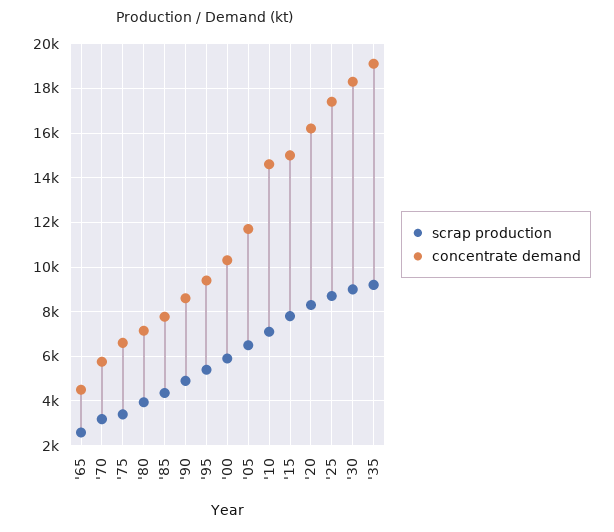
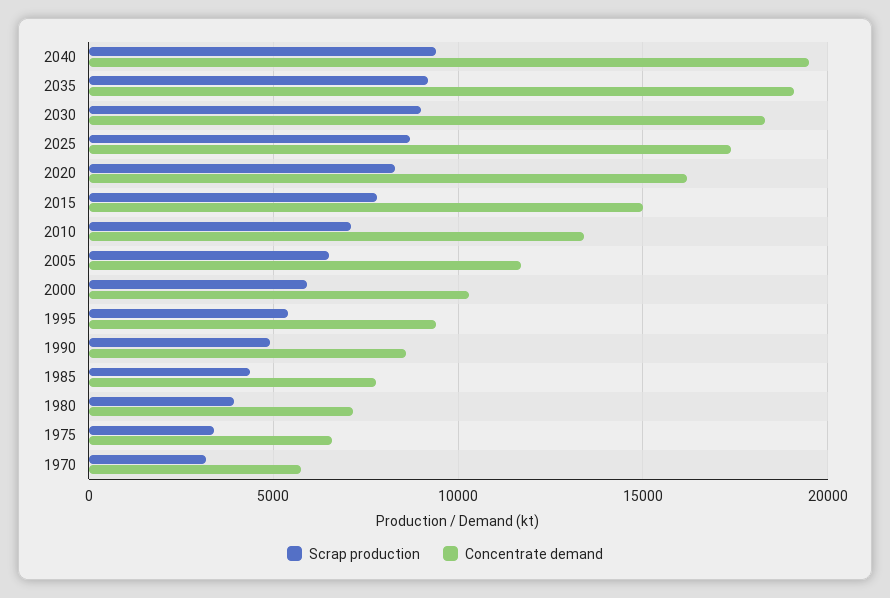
scrap production, '65: 2500 -> none
concentrate demand, '65: 4500 -> none
concentrate demand, '10: 14500 -> 13500
scrap production, 2040: none -> 9500
concentrate demand, 2040: none -> 19500

